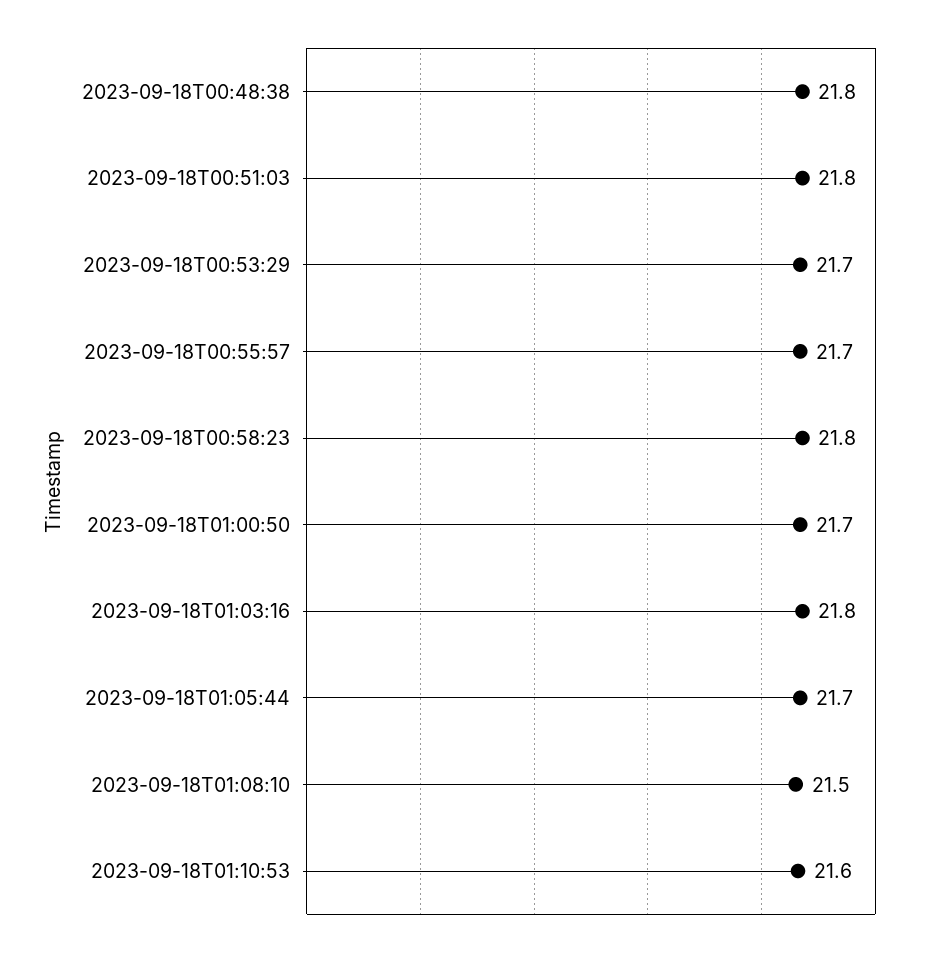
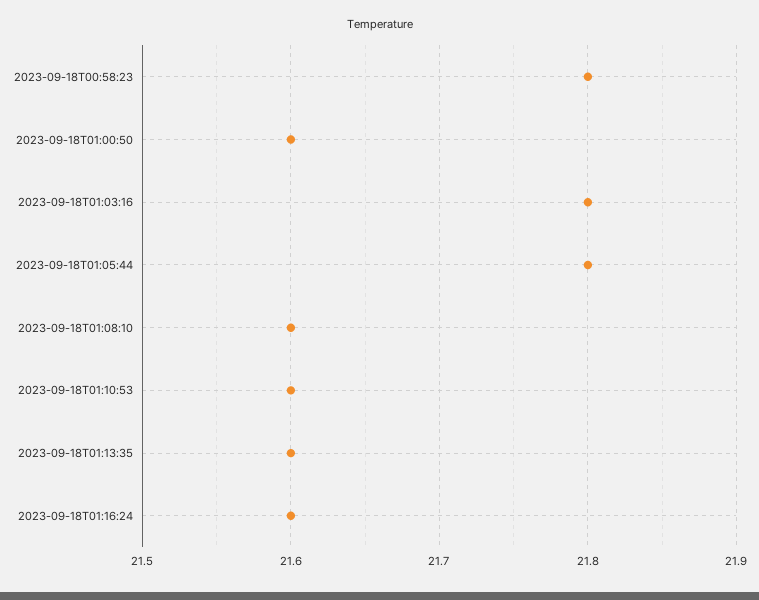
2023-09-18T00:48:38: 21.8 -> none
2023-09-18T00:51:03: 21.8 -> none
2023-09-18T00:53:29: 21.7 -> none
2023-09-18T00:55:57: 21.7 -> none
2023-09-18T01:00:50: 21.7 -> 21.6
2023-09-18T01:05:44: 21.7 -> 21.8
2023-09-18T01:08:10: 21.5 -> 21.6
2023-09-18T01:13:35: none -> 21.6
2023-09-18T01:16:24: none -> 21.6

